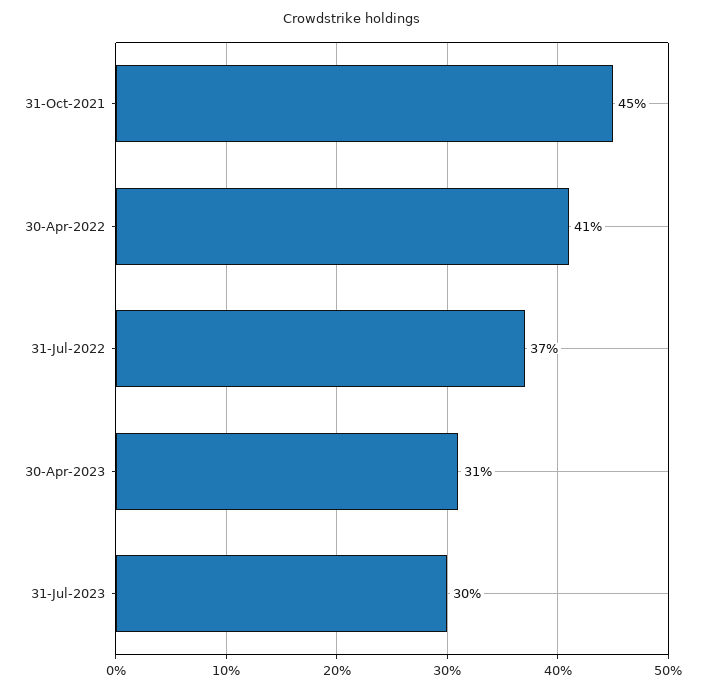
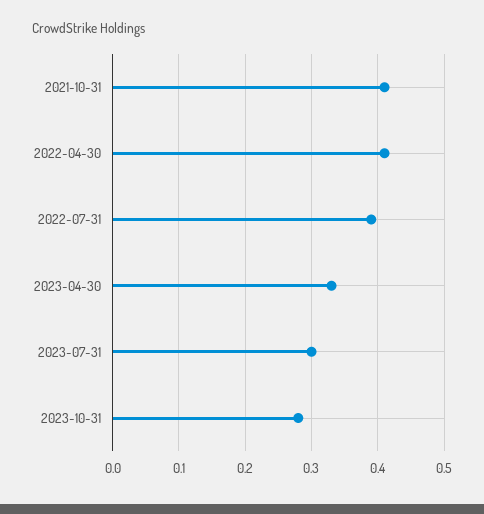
31-Oct-2021: 0.45 -> 0.41
31-Jul-2022: 0.37 -> 0.39
30-Apr-2023: 0.31 -> 0.33
2023-10-31: none -> 0.28

